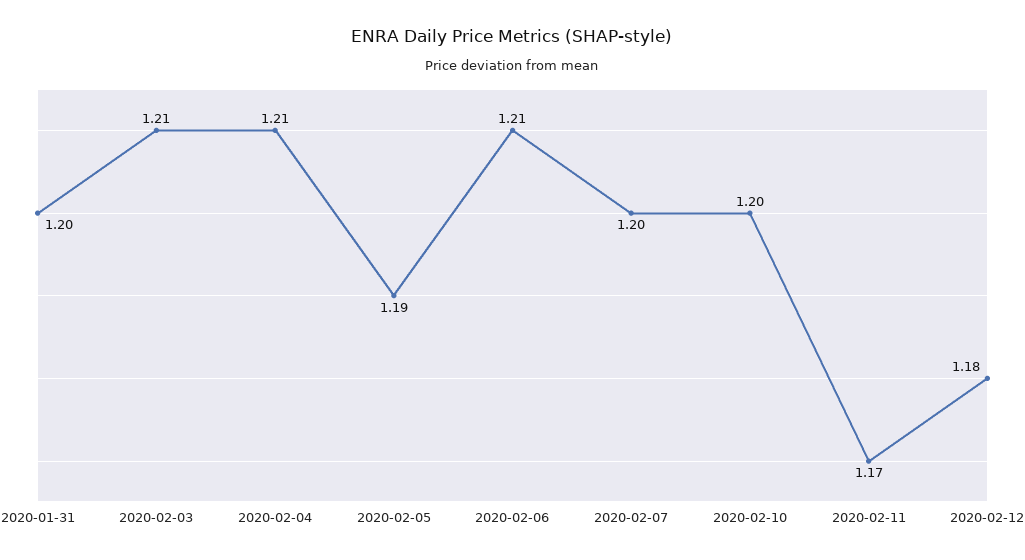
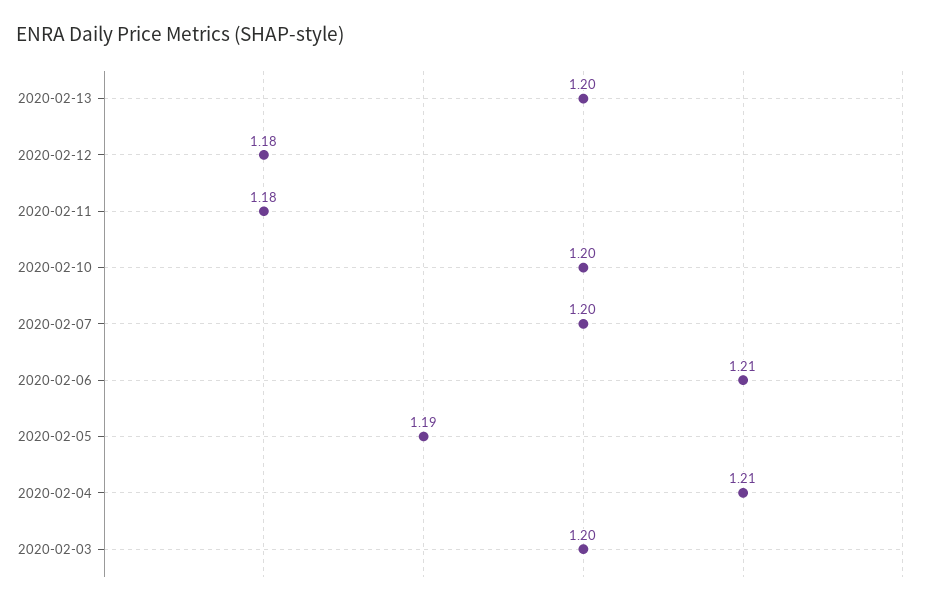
2020-01-31: 1.2 -> none
2020-02-03: 1.21 -> 1.2
2020-02-11: 1.17 -> 1.18
2020-02-13: none -> 1.2

